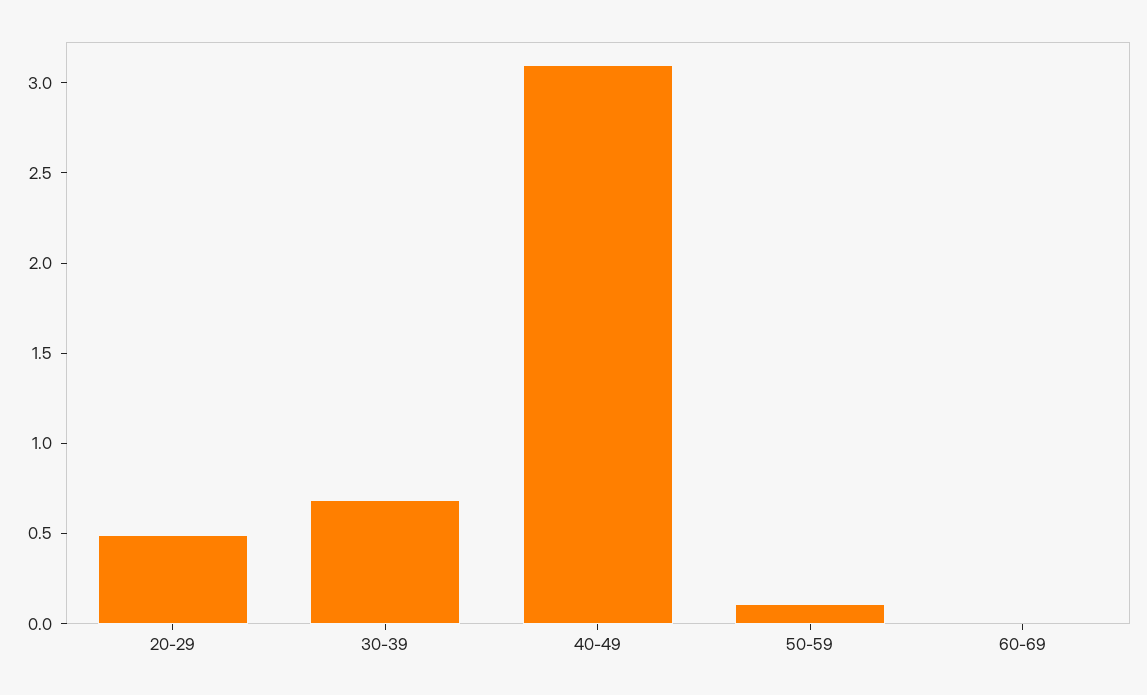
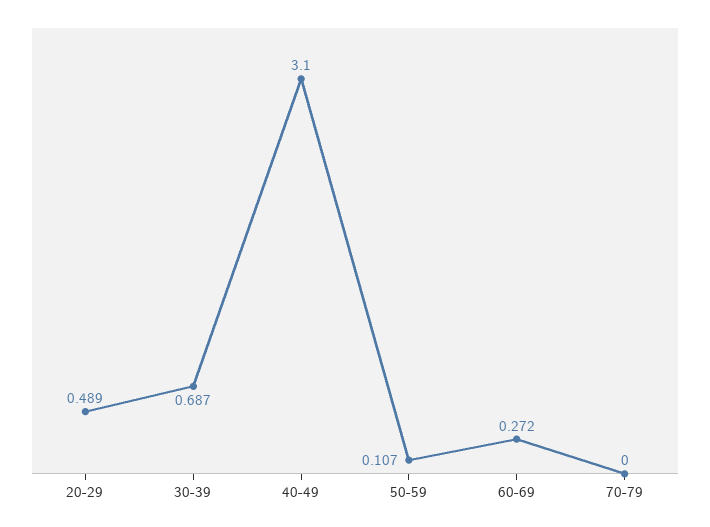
60-69: 0 -> 0.272
70-79: none -> 0

